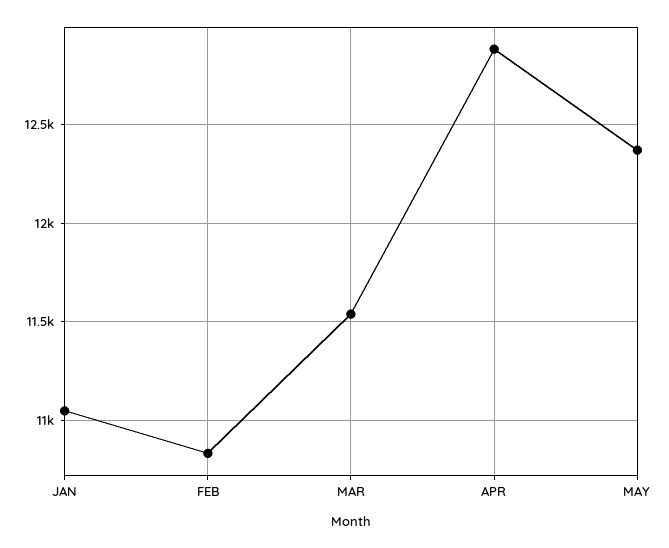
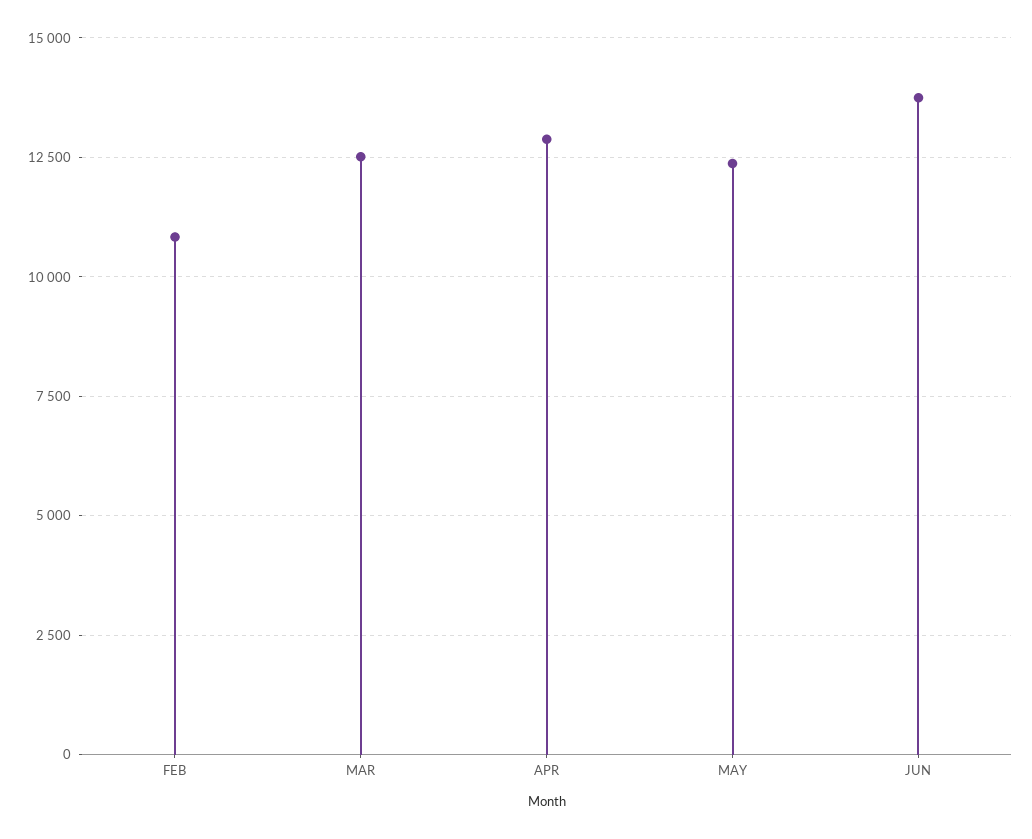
JAN: 11050 -> none
MAR: 11550 -> 12500
JUN: none -> 13750

